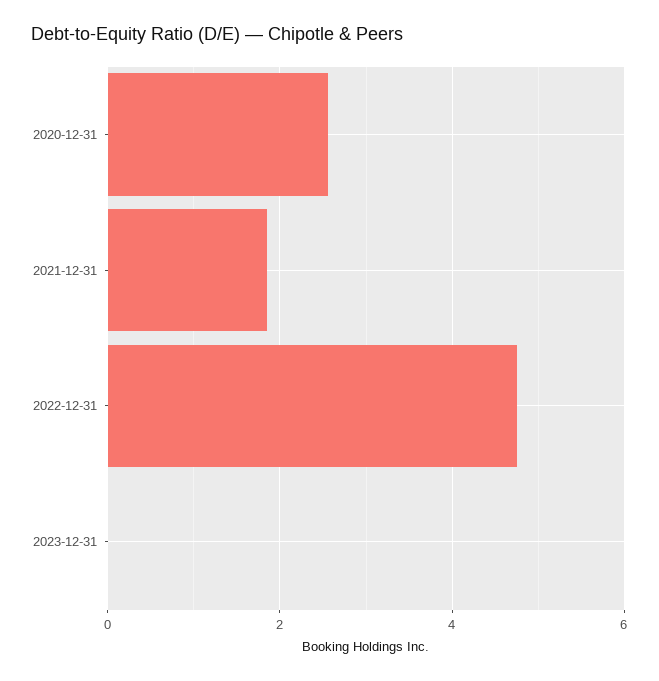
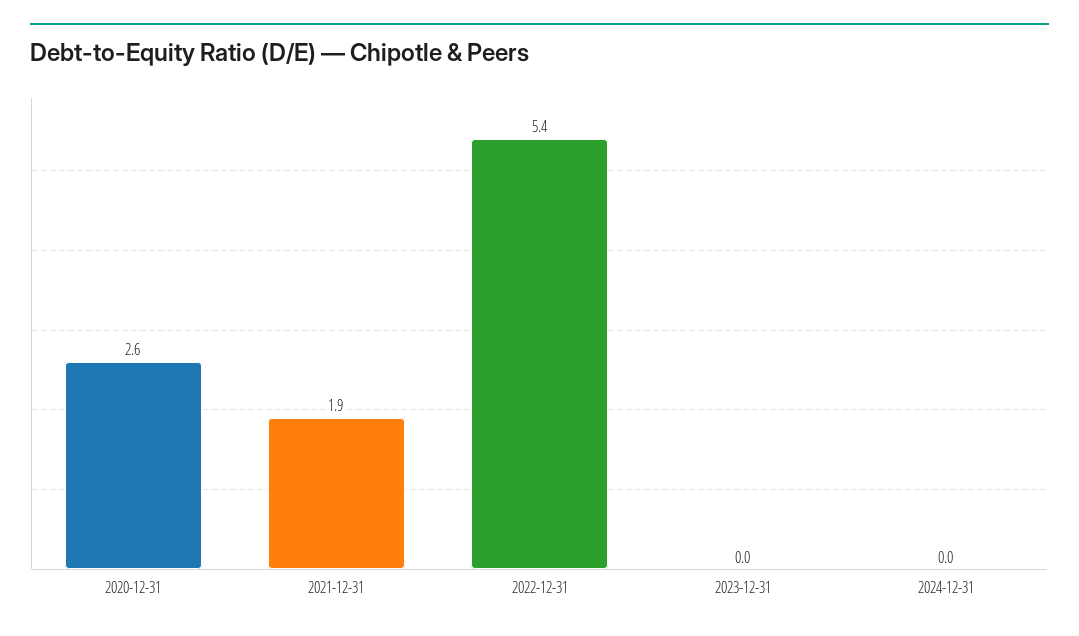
2022-12-31: 4.8 -> 5.4
2024-12-31: none -> 0

